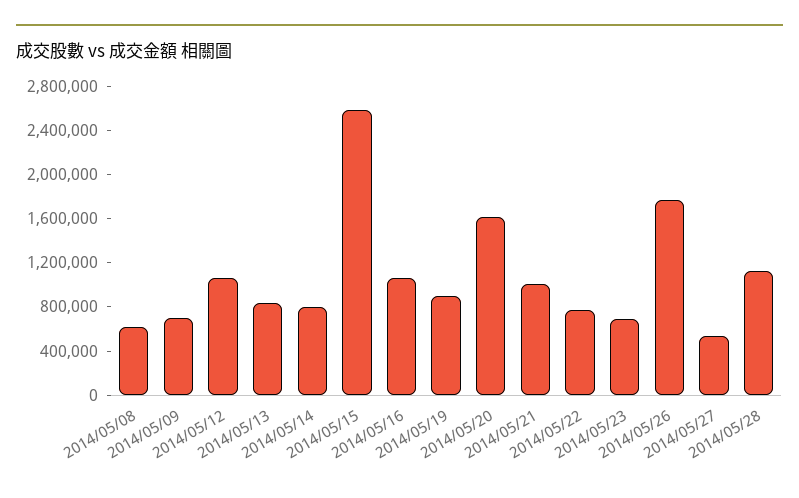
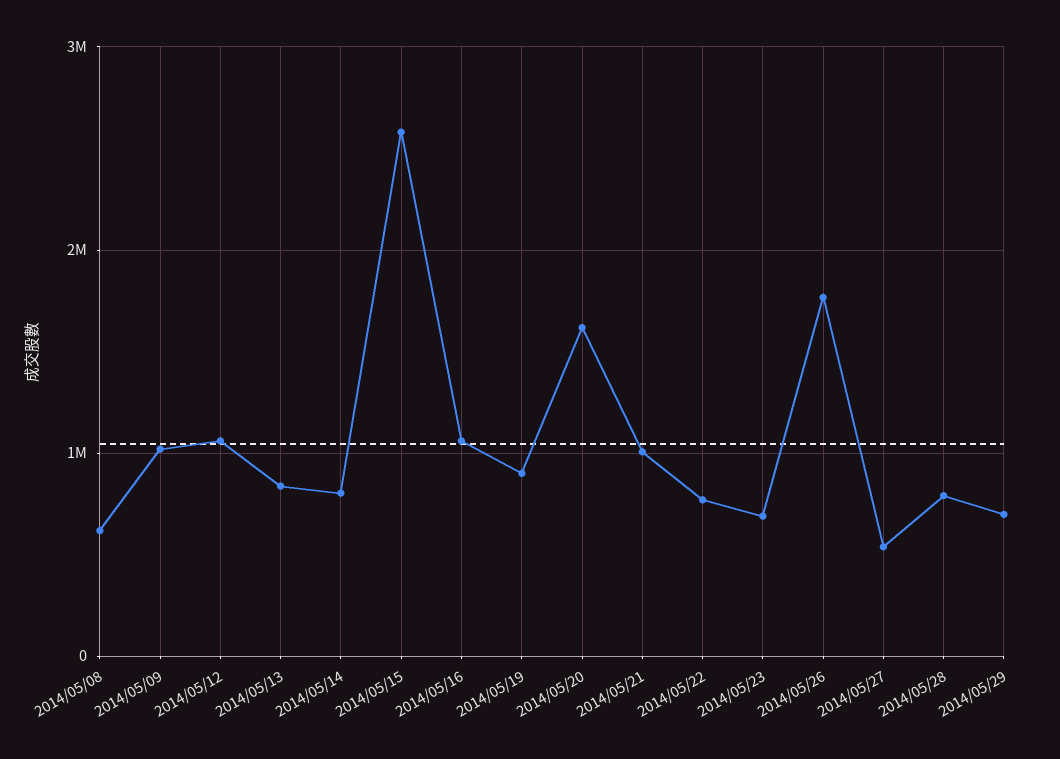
2014/05/09: 700000 -> 1000000
2014/05/28: 1100000 -> 800000
2014/05/29: none -> 700000

